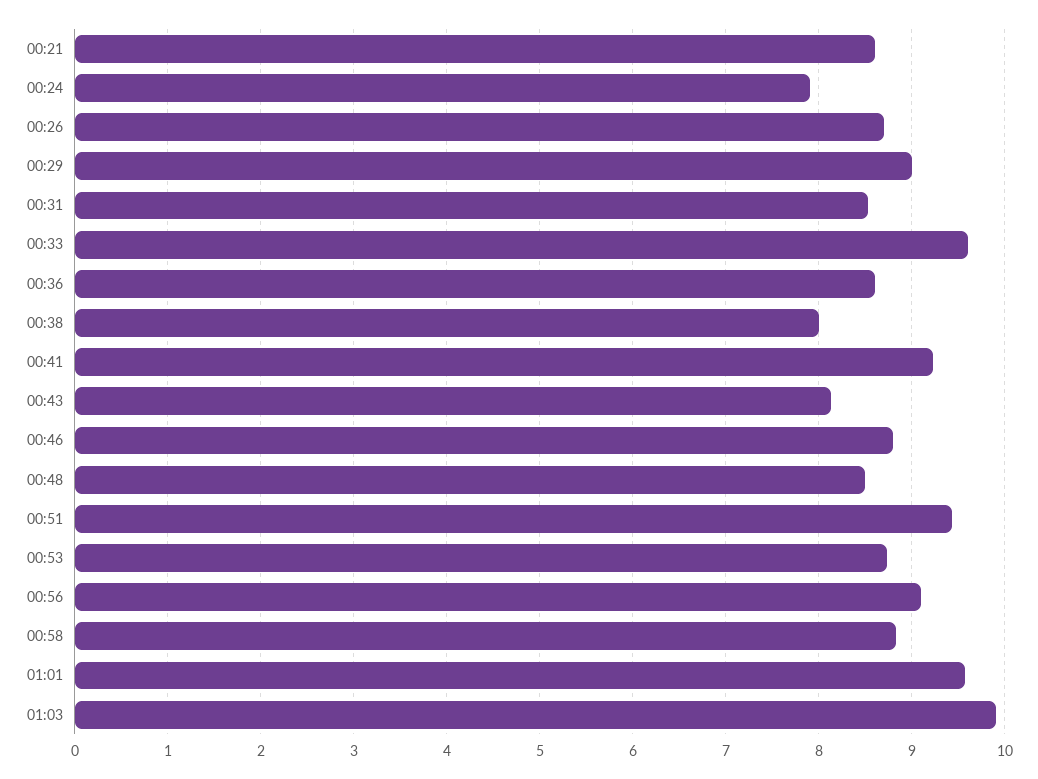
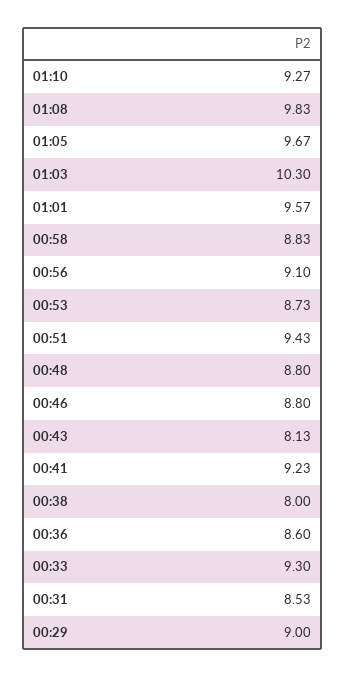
00:21: 8.6 -> none
00:24: 7.9 -> none
00:26: 8.7 -> none
00:33: 9.6 -> 9.3
00:48: 8.5 -> 8.8
01:03: 9.9 -> 10.3
01:10: none -> 9.27
01:08: none -> 9.83
01:05: none -> 9.67

